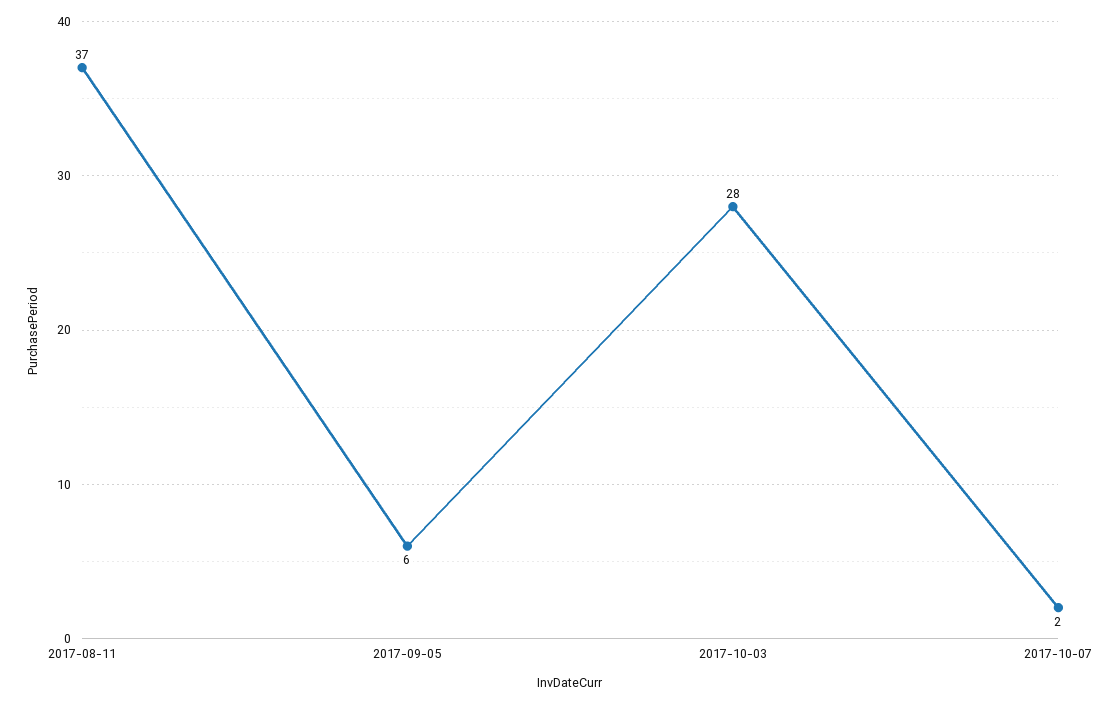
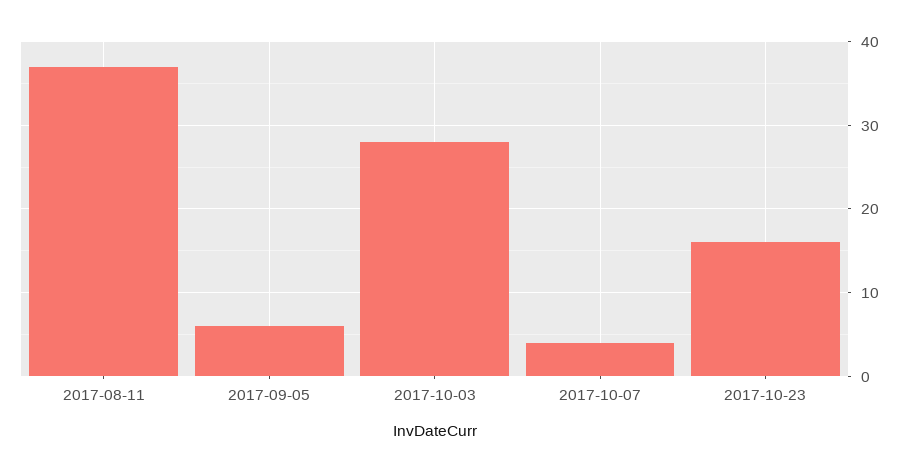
2017-10-07: 2 -> 4
2017-10-23: none -> 16

